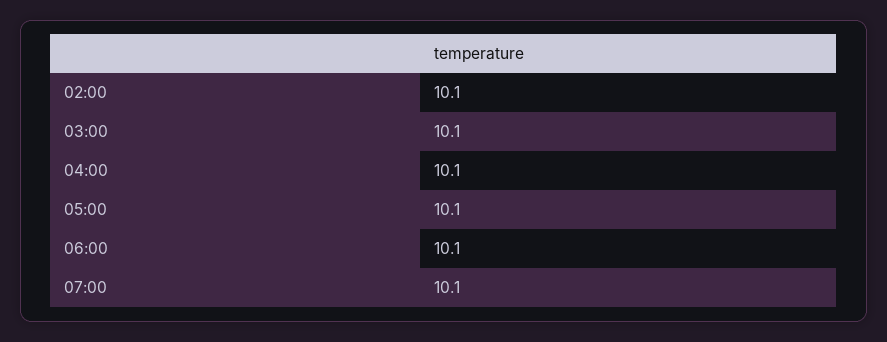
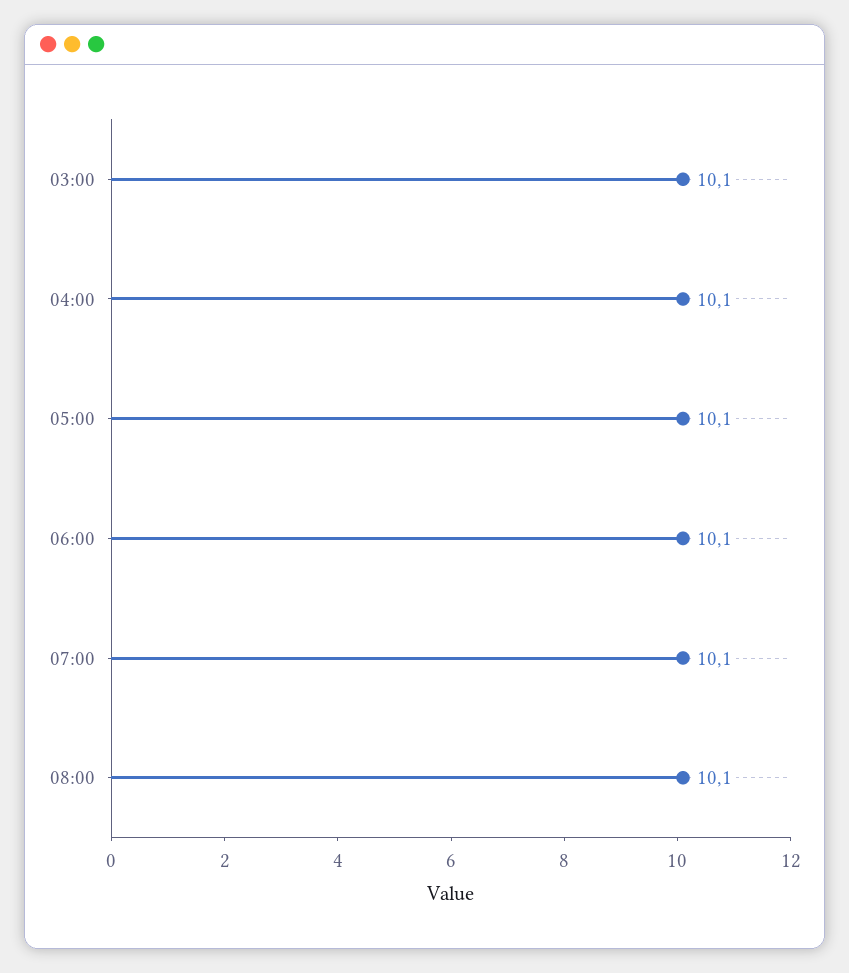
02:00: 10.1 -> none
08:00: none -> 10.1

